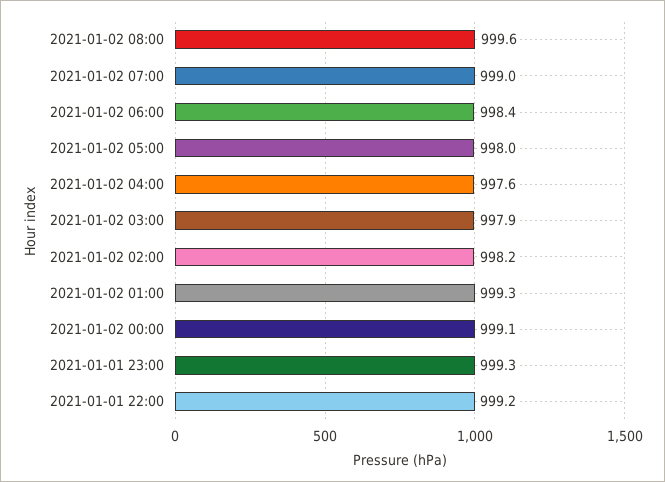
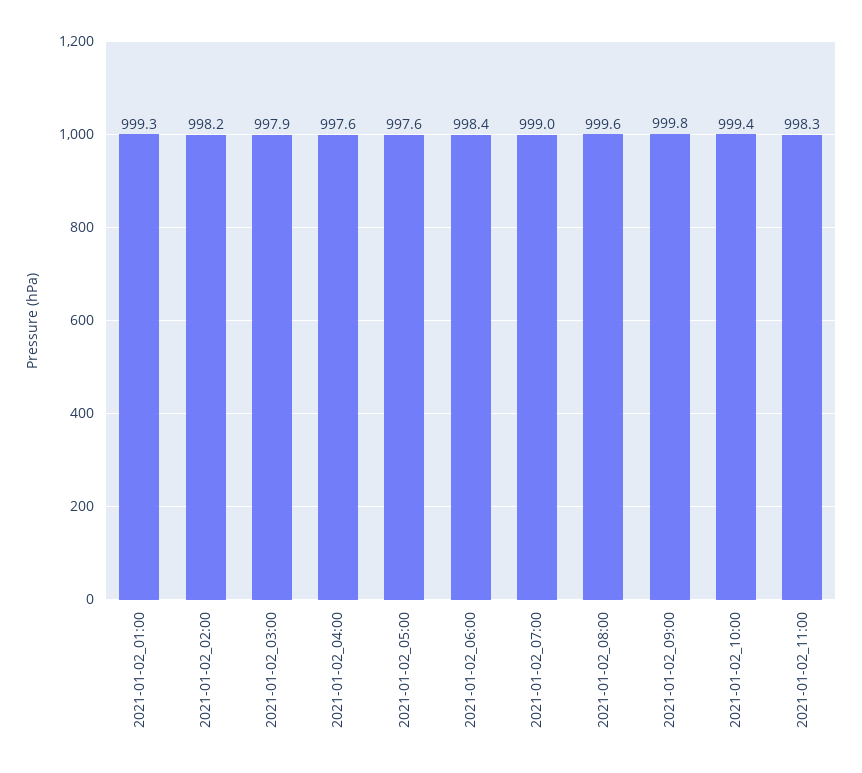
2021-01-02 05:00: 998 -> 997.6
2021-01-02 00:00: 999.1 -> none
2021-01-01 23:00: 999.3 -> none
2021-01-01 22:00: 999.2 -> none
2021-01-02_09:00: none -> 999.8
2021-01-02_10:00: none -> 999.4
2021-01-02_11:00: none -> 998.3

